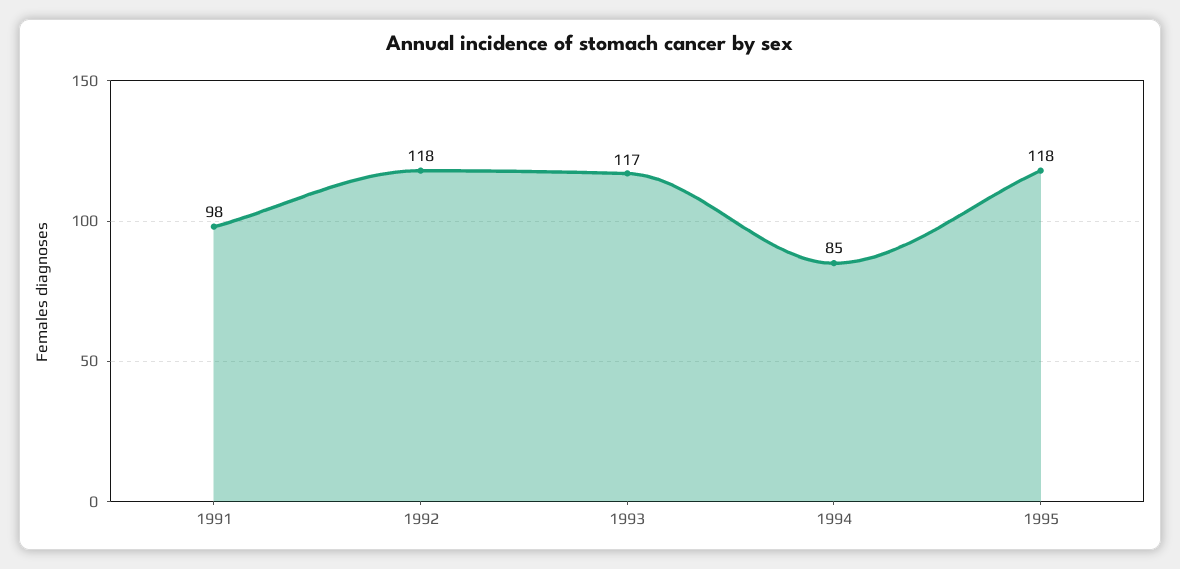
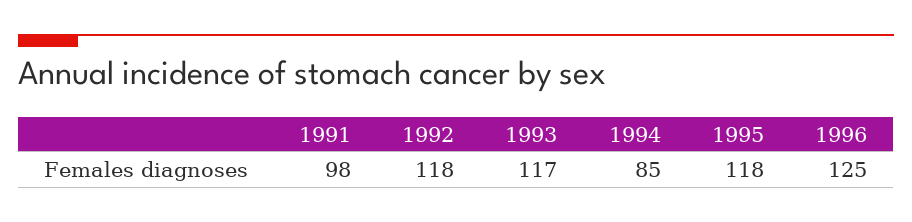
1996: none -> 125

